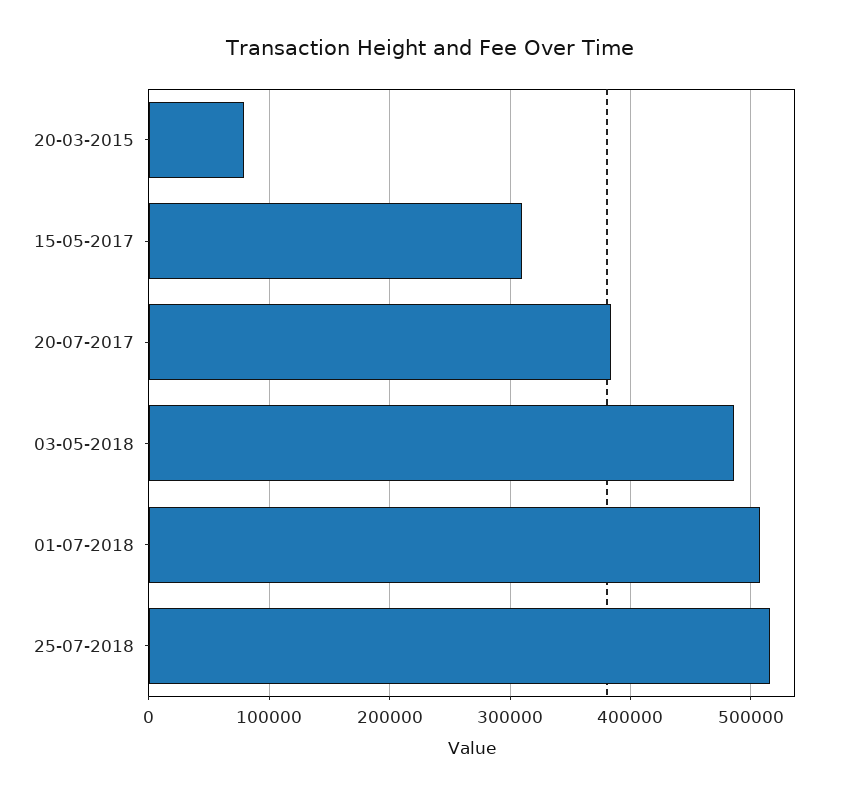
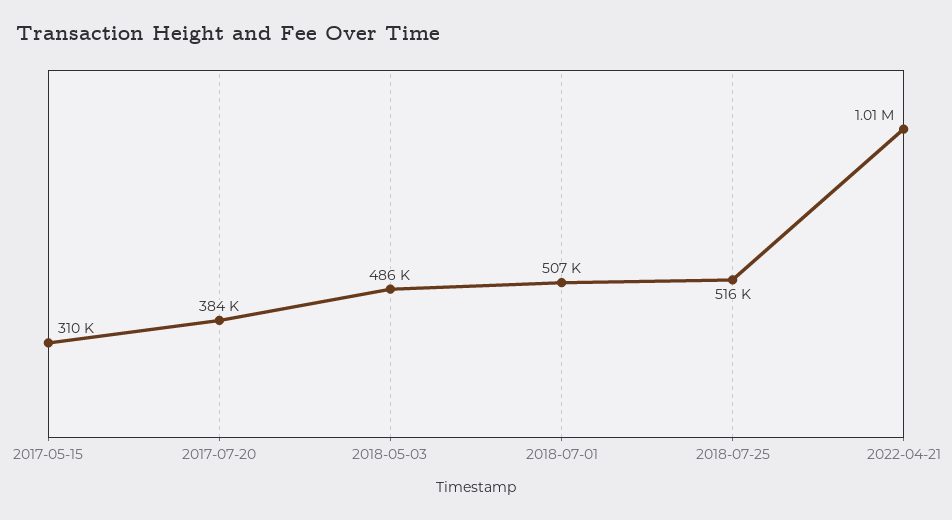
20-03-2015: 80000 -> none
2022-04-21: none -> 1010000

